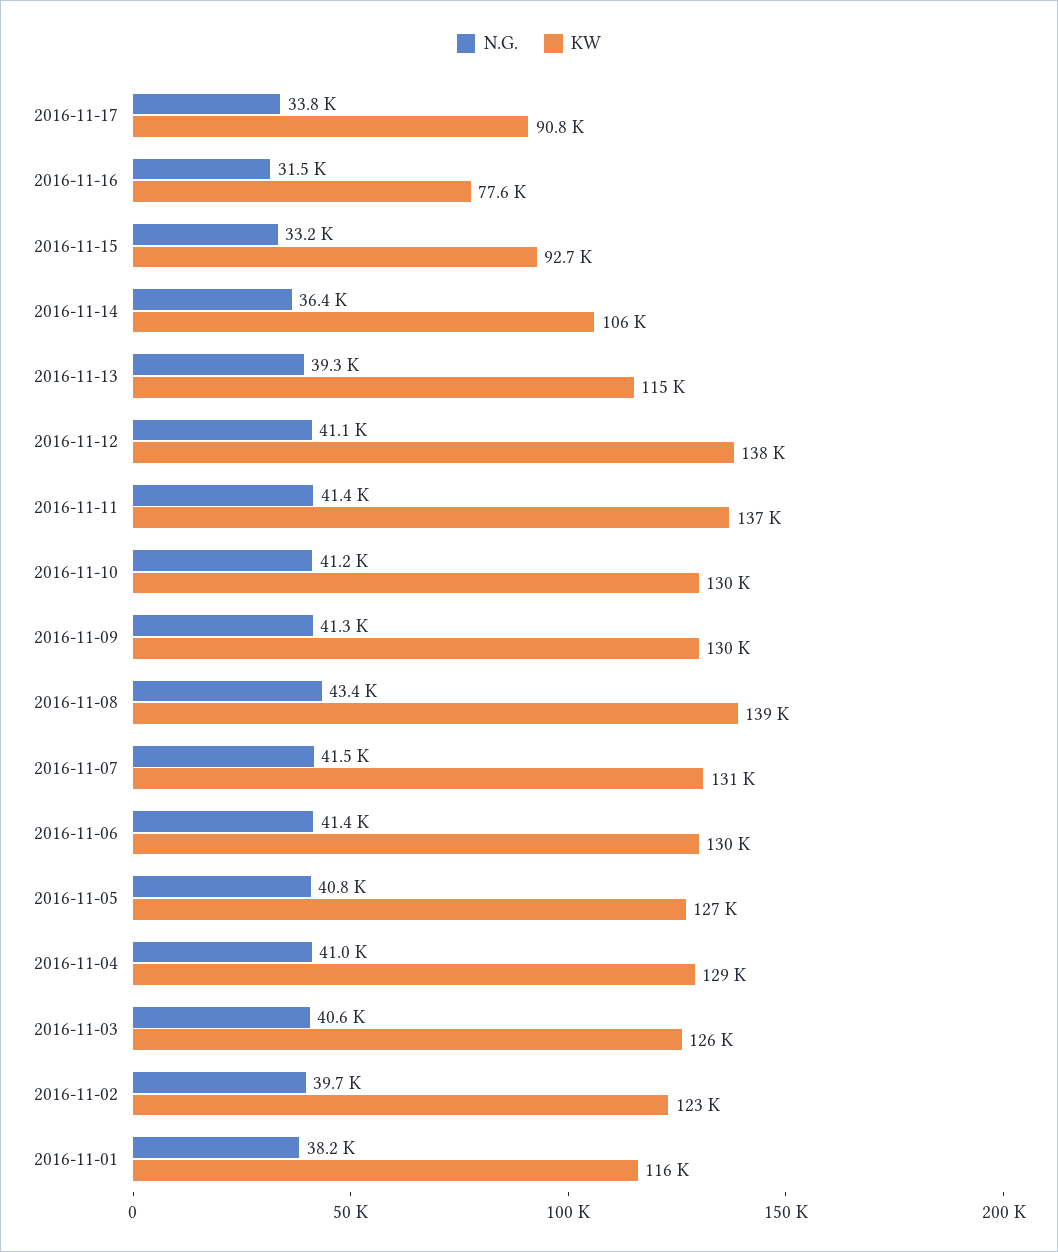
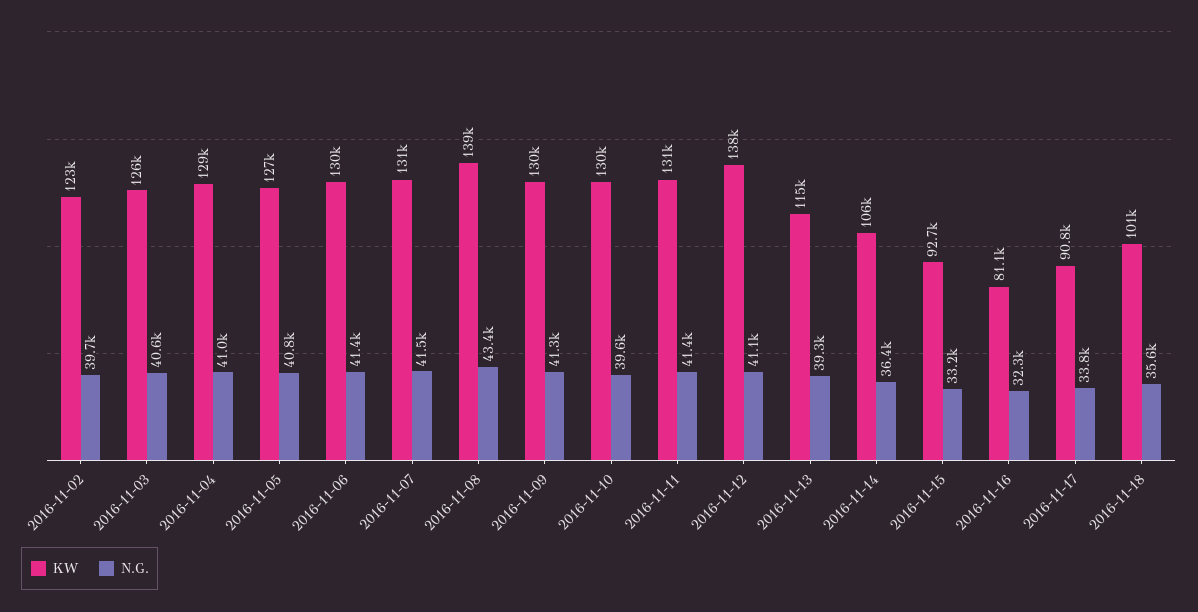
N.G., 2016-11-16: 31500 -> 32300
KW, 2016-11-16: 77600 -> 81100
KW, 2016-11-11: 137000 -> 131000
N.G., 2016-11-10: 41200 -> 39600
N.G., 2016-11-01: 38200 -> none
KW, 2016-11-01: 116000 -> none
KW, 2016-11-18: none -> 101000
N.G., 2016-11-18: none -> 35600

